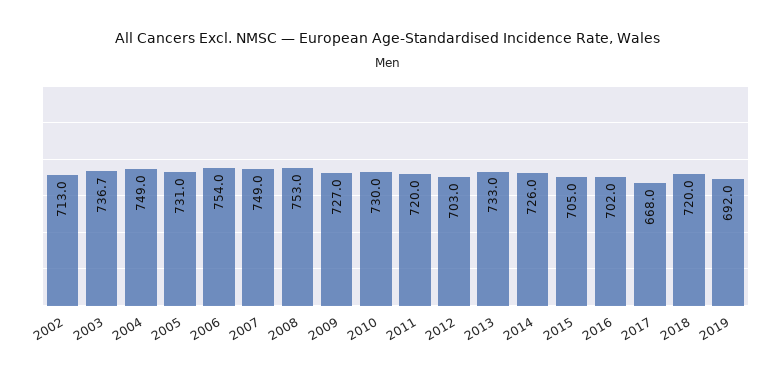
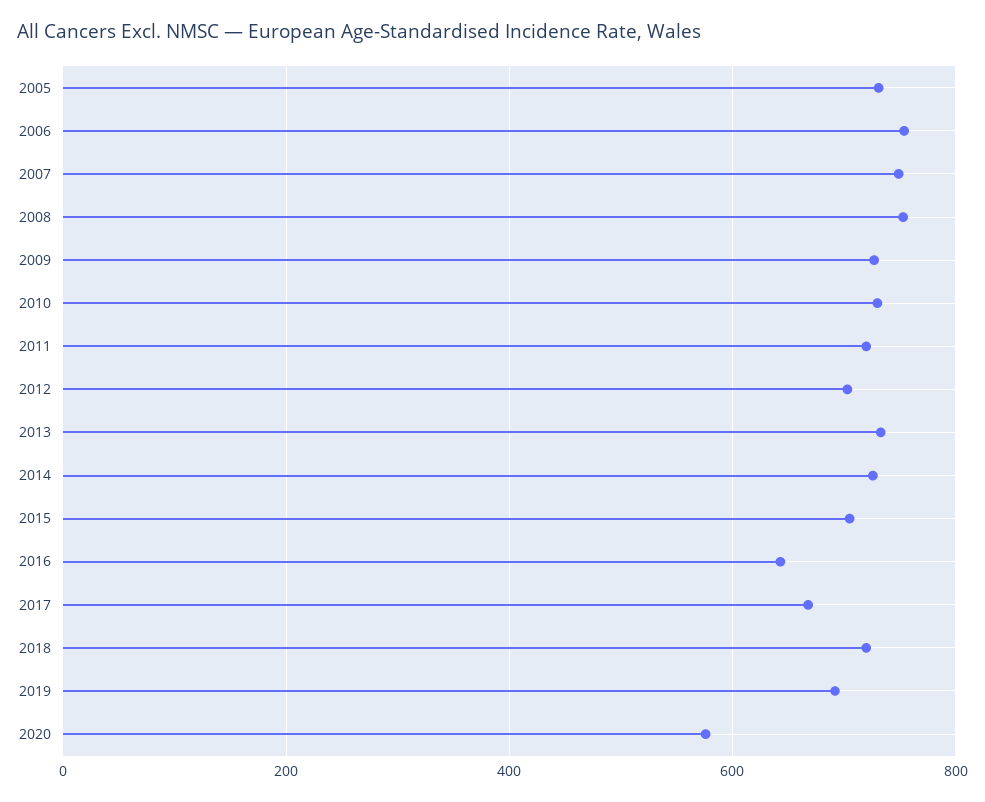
2002: 713 -> none
2003: 736.7 -> none
2004: 749 -> none
2016: 702 -> 640
2020: none -> 580

